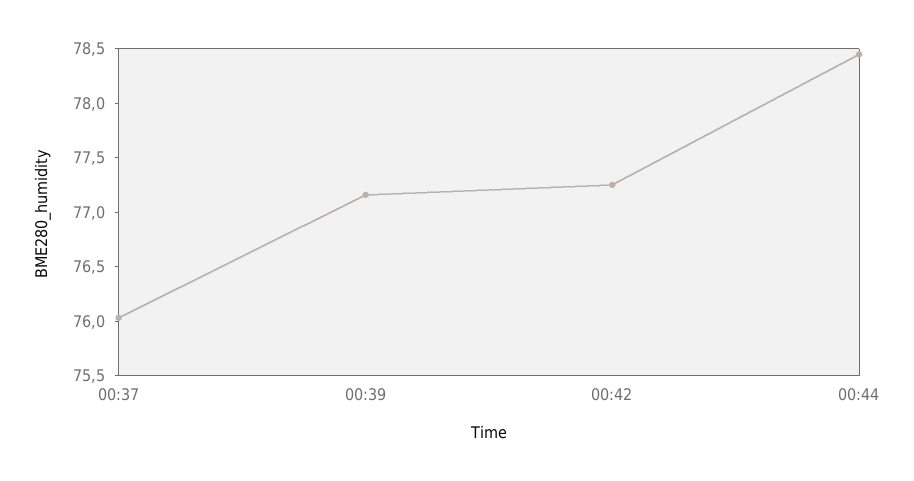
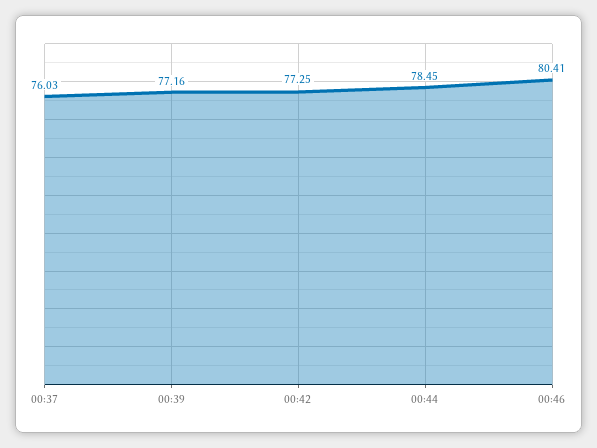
00:46: none -> 80.41

